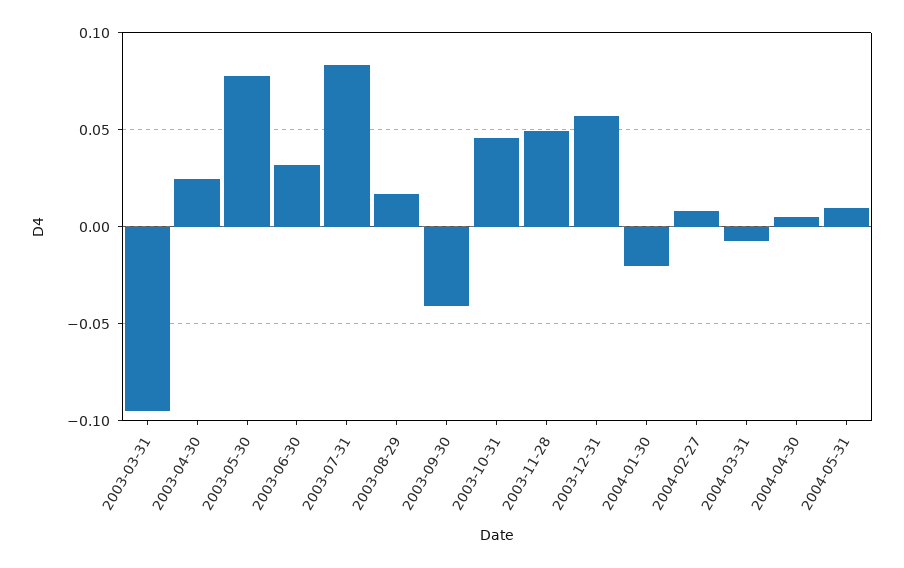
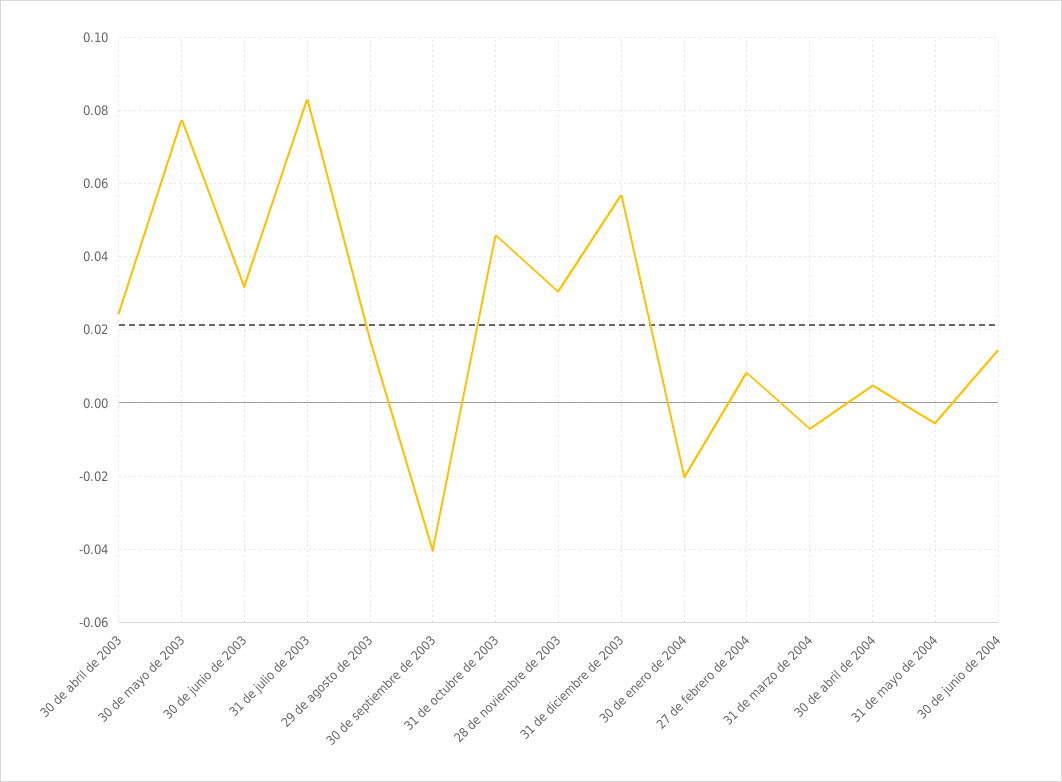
2003-03-31: -0.095 -> none
2003-11-28: 0.05 -> 0.03
2004-05-31: 0.01 -> -0.006
30 de junio de 2004: none -> 0.014

